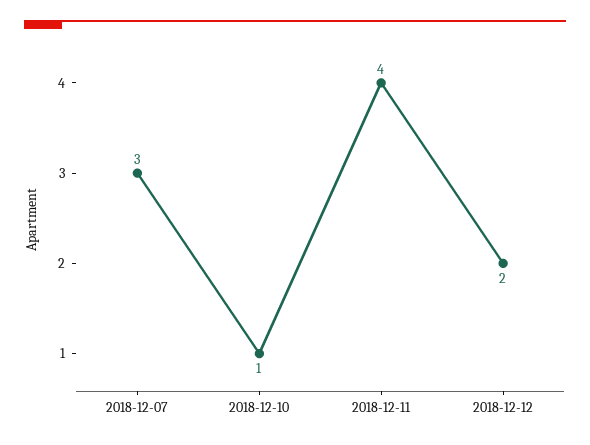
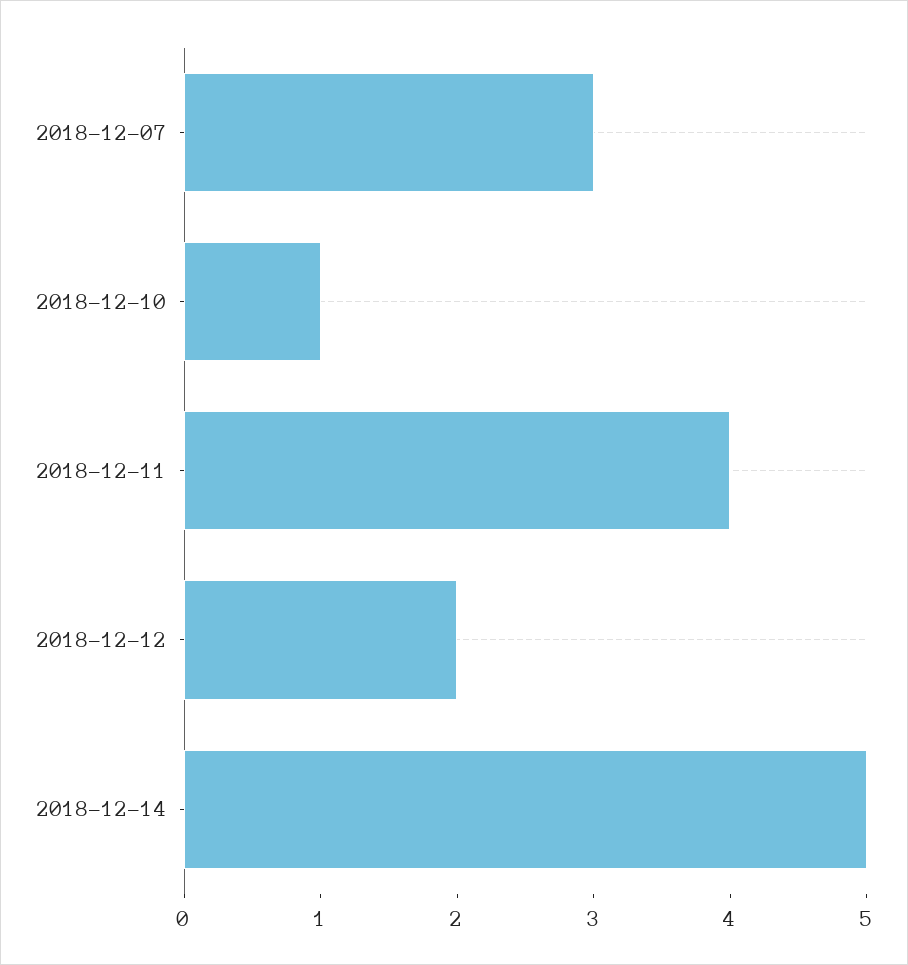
2018-12-14: none -> 5

